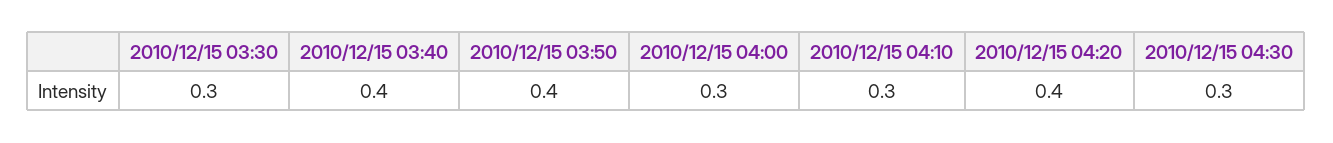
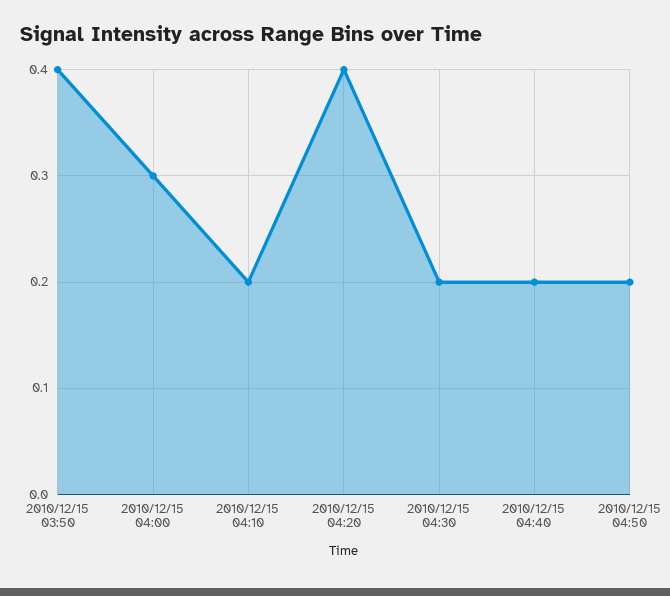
2010/12/15 03:30: 0.3 -> none
2010/12/15 03:40: 0.4 -> none
2010/12/15 04:10: 0.3 -> 0.2
2010/12/15 04:30: 0.3 -> 0.2
2010/12/15 04:40: none -> 0.2
2010/12/15 04:50: none -> 0.2

